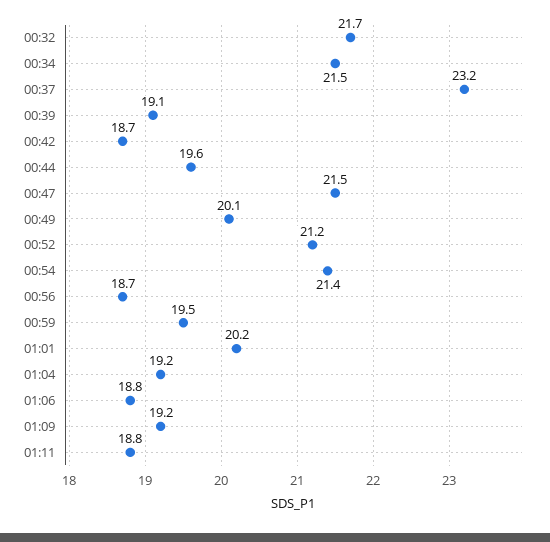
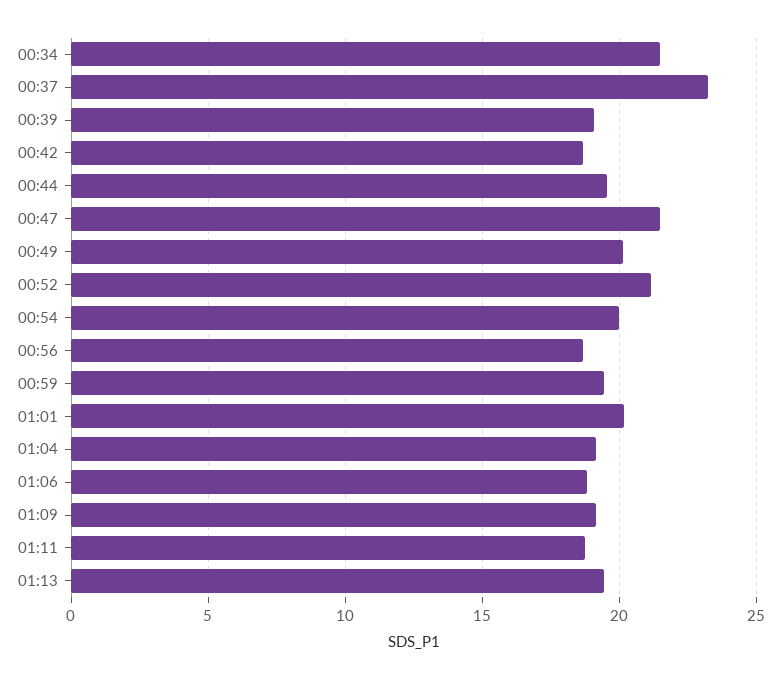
00:32: 21.7 -> none
00:54: 21.4 -> 20
01:13: none -> 19.5

